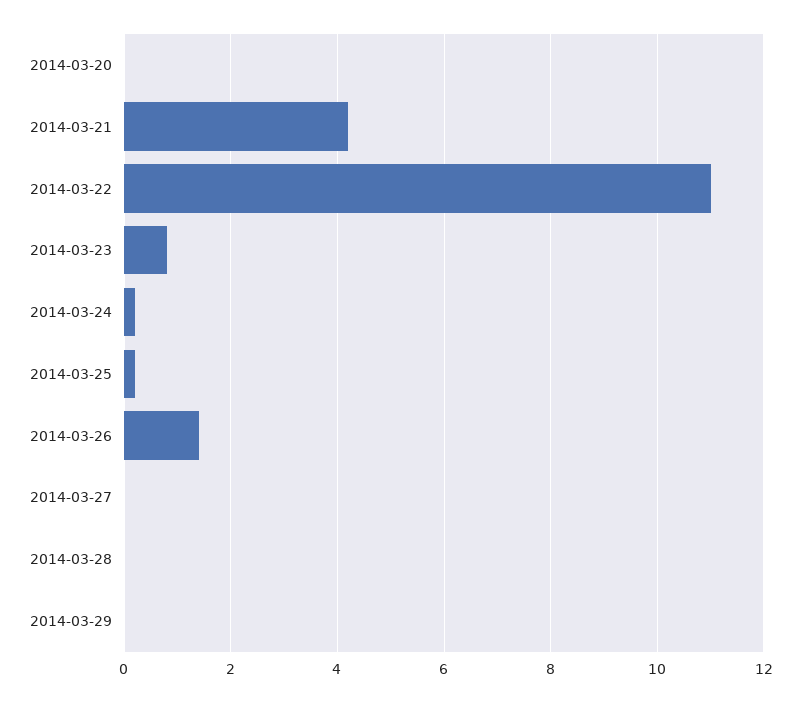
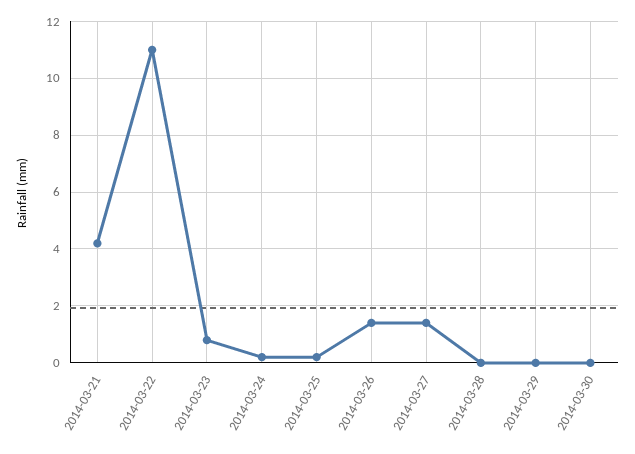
2014-03-20: 0 -> none
2014-03-27: 0 -> 1.5
2014-03-30: none -> 0

